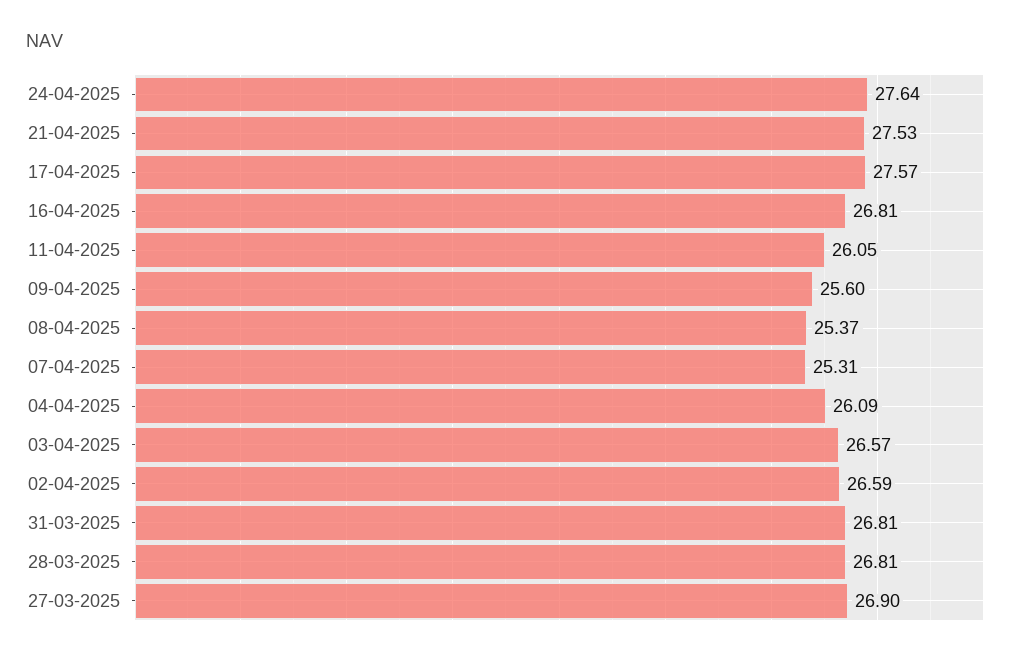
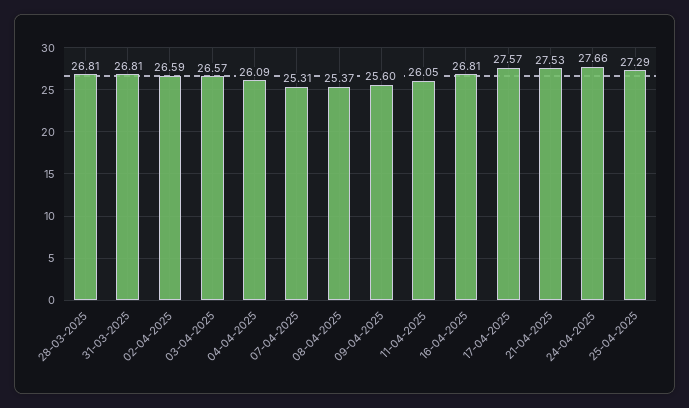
24-04-2025: 27.64 -> 27.66
27-03-2025: 26.9 -> none
25-04-2025: none -> 27.29

